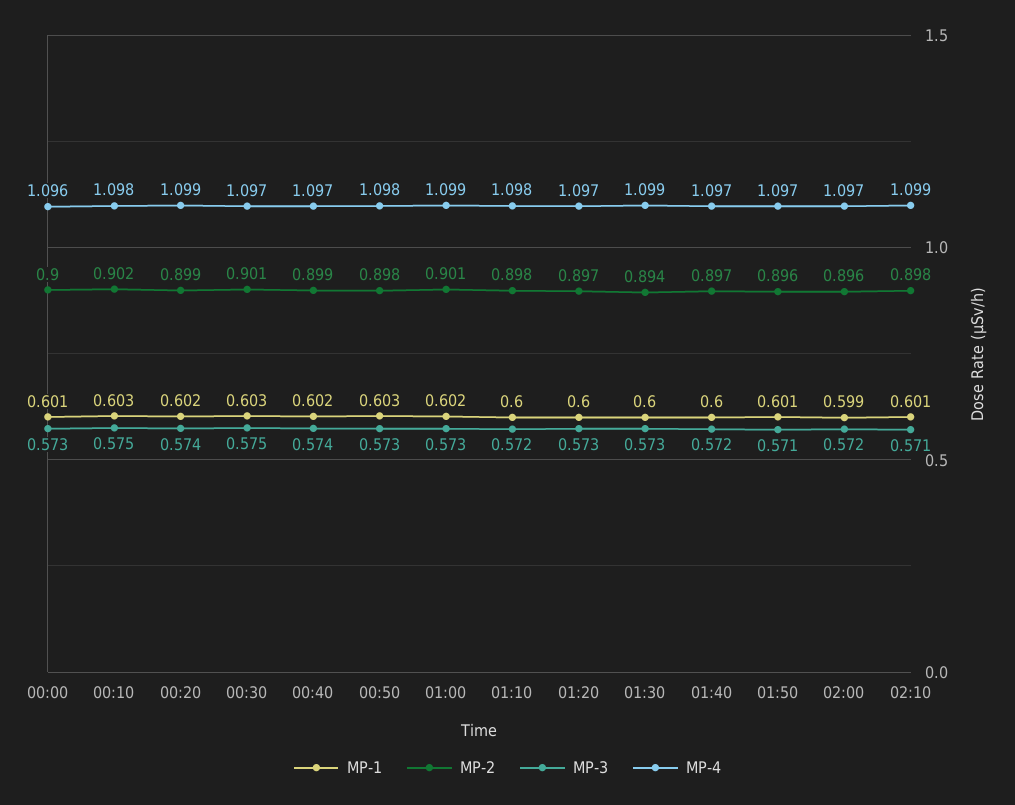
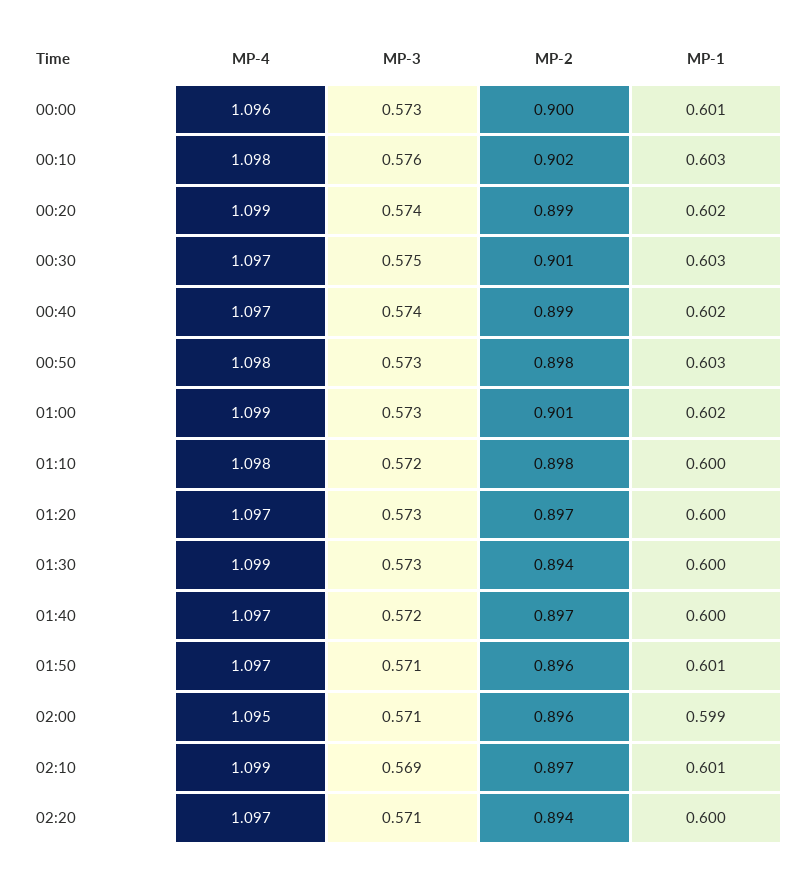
MP-3, 00:10: 0.575 -> 0.576
MP-3, 02:00: 0.572 -> 0.571
MP-4, 02:00: 1.097 -> 1.095
MP-2, 02:10: 0.898 -> 0.897
MP-3, 02:10: 0.571 -> 0.569
MP-4, 02:20: none -> 1.097
MP-3, 02:20: none -> 0.571
MP-2, 02:20: none -> 0.894
MP-1, 02:20: none -> 0.6

